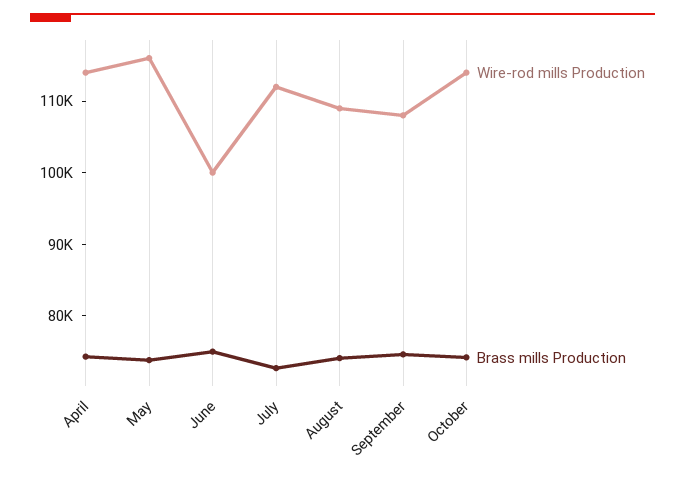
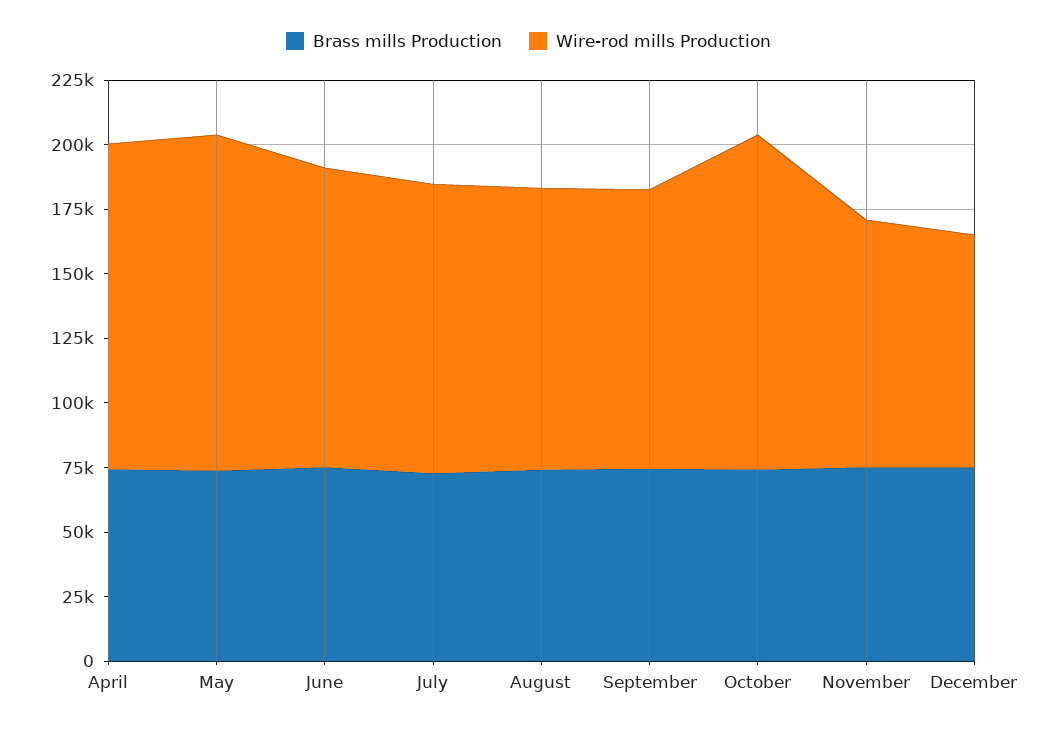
Wire-rod mills Production, April: 114000 -> 125000
Wire-rod mills Production, May: 116000 -> 130000
Wire-rod mills Production, June: 100000 -> 115000
Wire-rod mills Production, October: 114000 -> 130000
Brass mills Production, November: none -> 75000
Wire-rod mills Production, November: none -> 95000
Brass mills Production, December: none -> 75000
Wire-rod mills Production, December: none -> 90000

